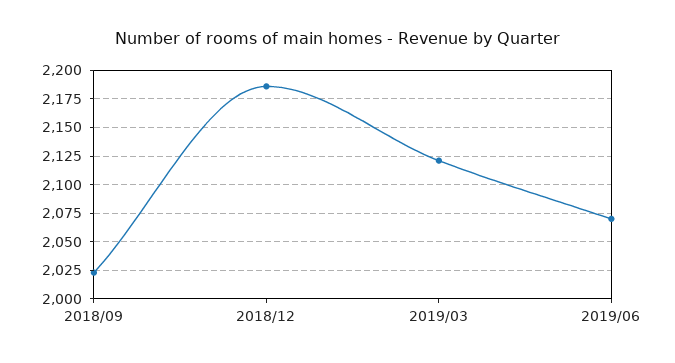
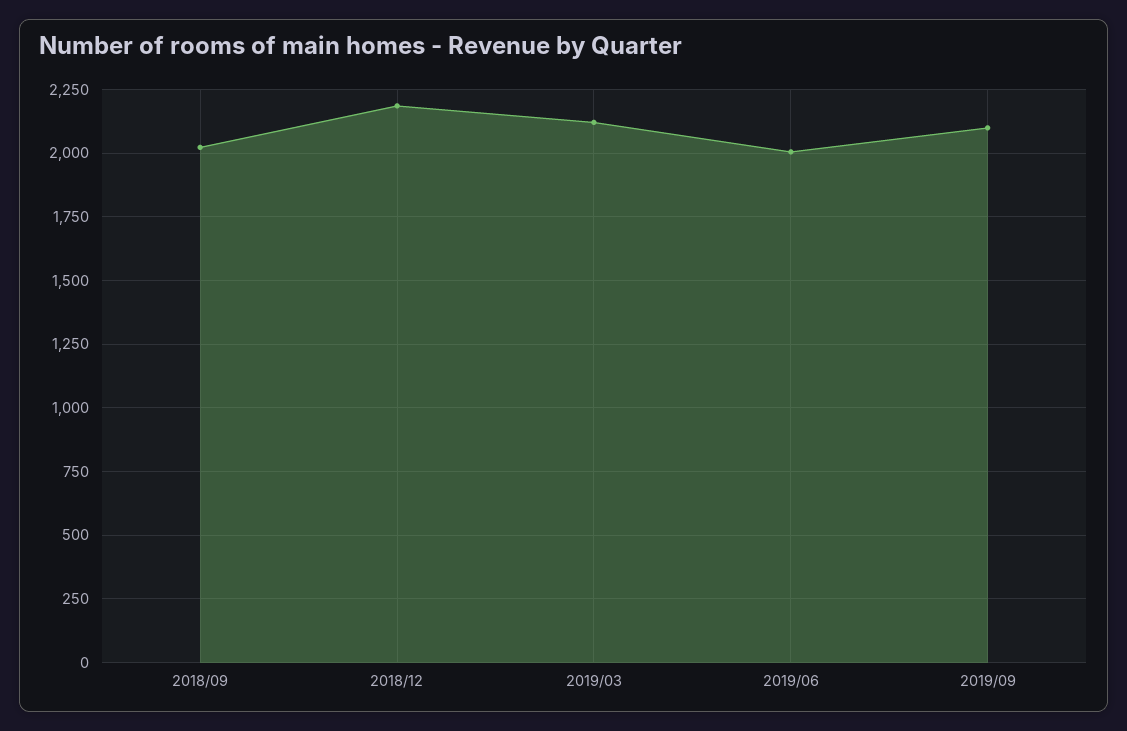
2019/06: 2075 -> 2000
2019/09: none -> 2100

